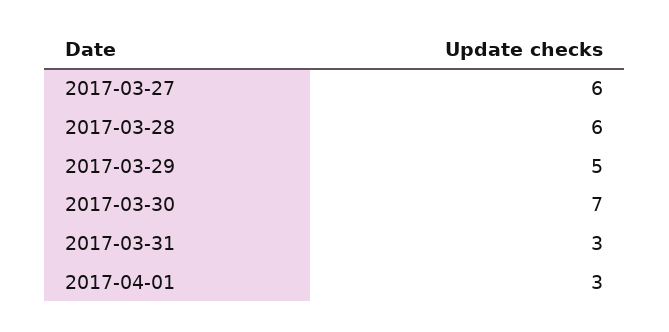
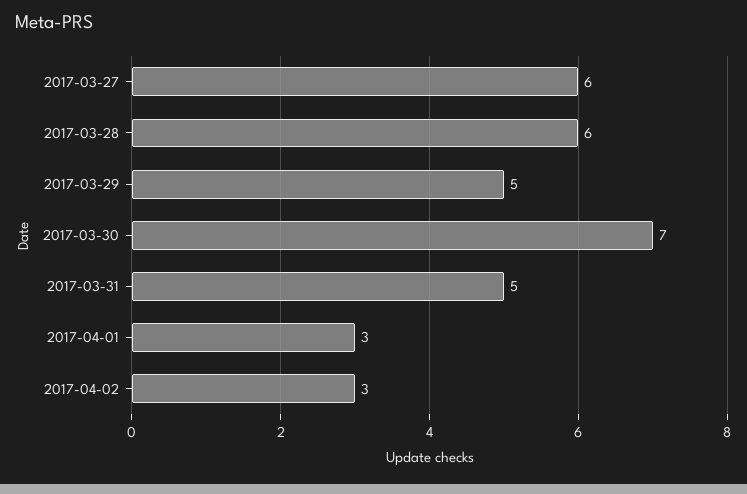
2017-03-31: 3 -> 5
2017-04-02: none -> 3

